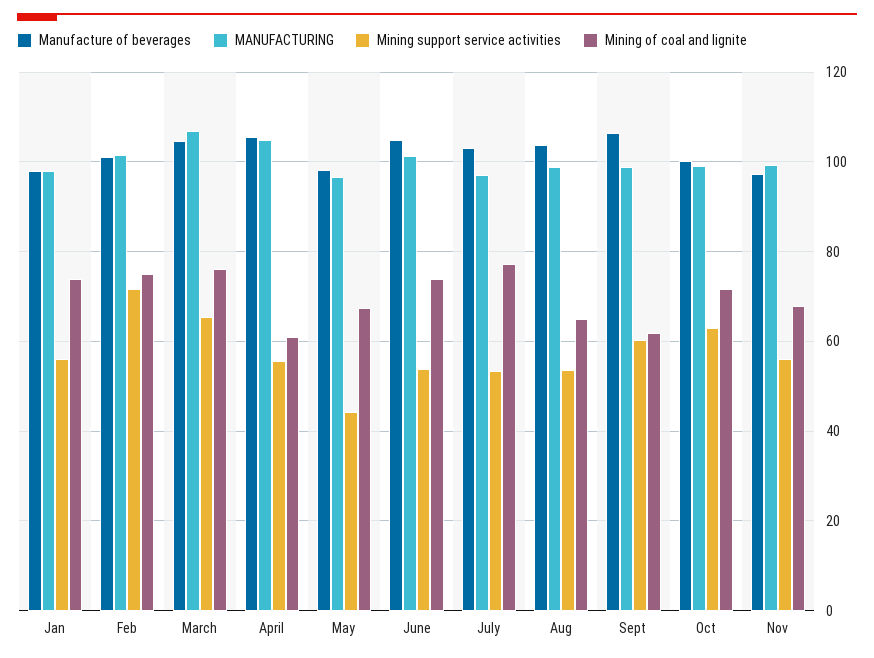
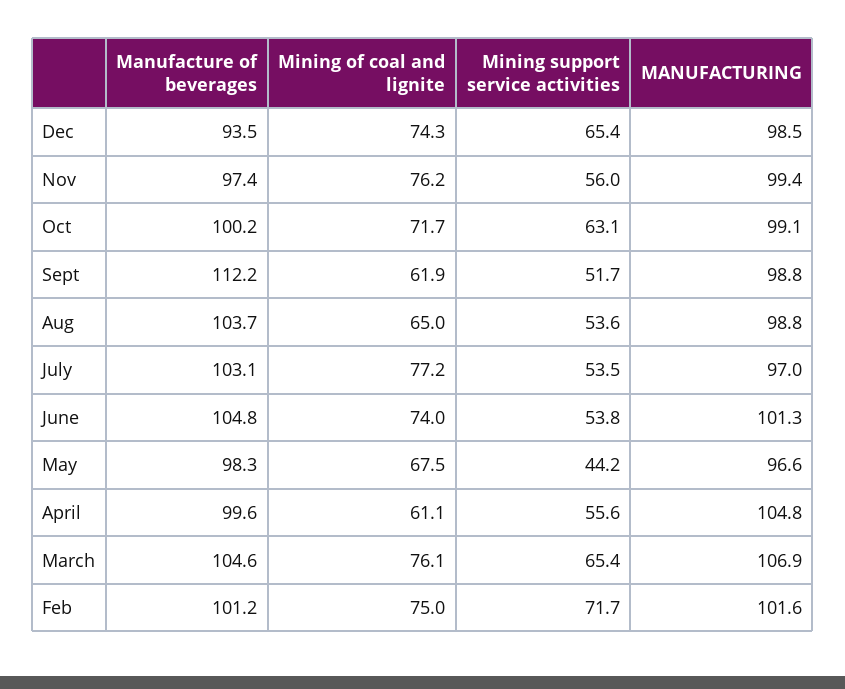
Manufacture of beverages, Jan: 98 -> none
MANUFACTURING, Jan: 98 -> none
Mining support service activities, Jan: 56 -> none
Mining of coal and lignite, Jan: 74 -> none
Manufacture of beverages, April: 106 -> 99.6
Manufacture of beverages, Sept: 106 -> 112.2
Mining support service activities, Sept: 60 -> 51.7
Mining of coal and lignite, Nov: 68 -> 76.2
Manufacture of beverages, Dec: none -> 93.5
Mining of coal and lignite, Dec: none -> 74.3
Mining support service activities, Dec: none -> 65.4
MANUFACTURING, Dec: none -> 98.5

